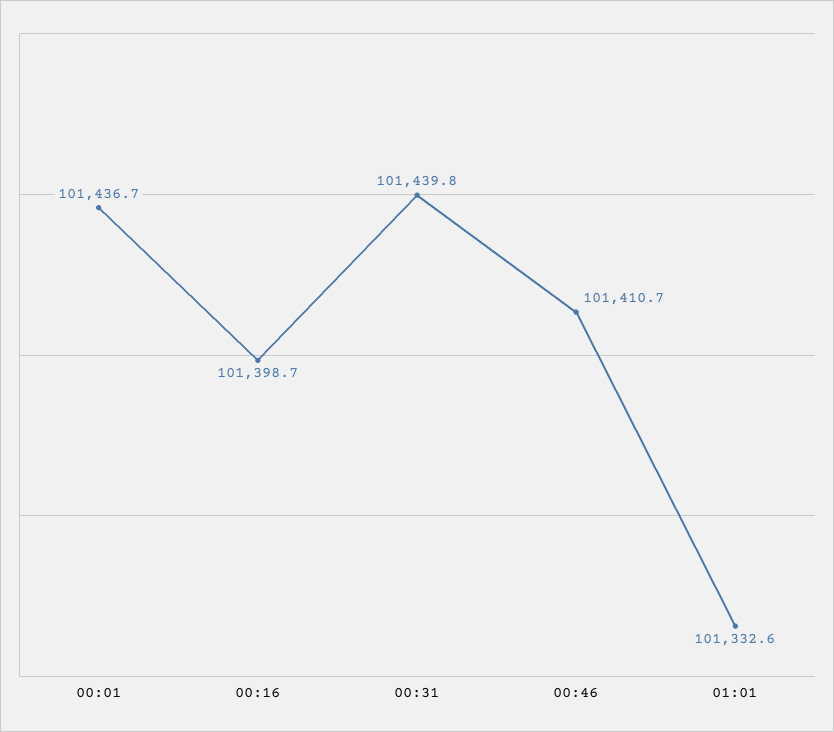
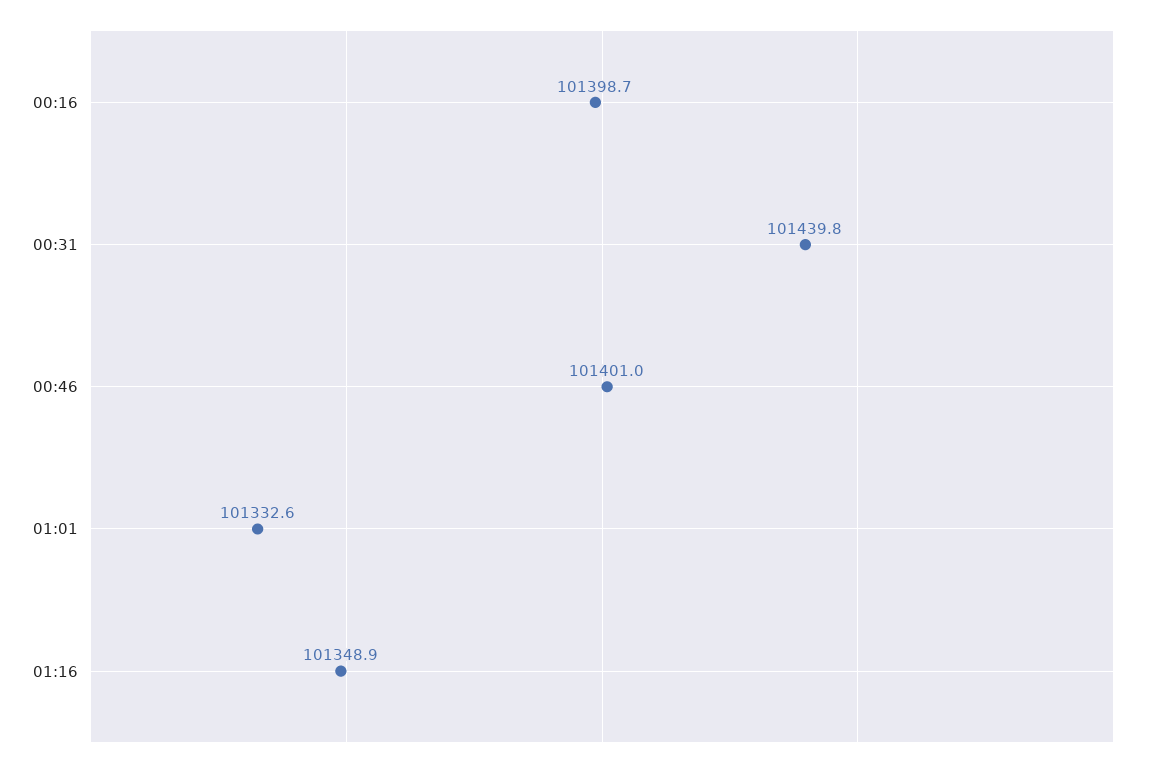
00:01: 101436.7 -> none
00:46: 101410.7 -> 101401
01:16: none -> 101348.9

